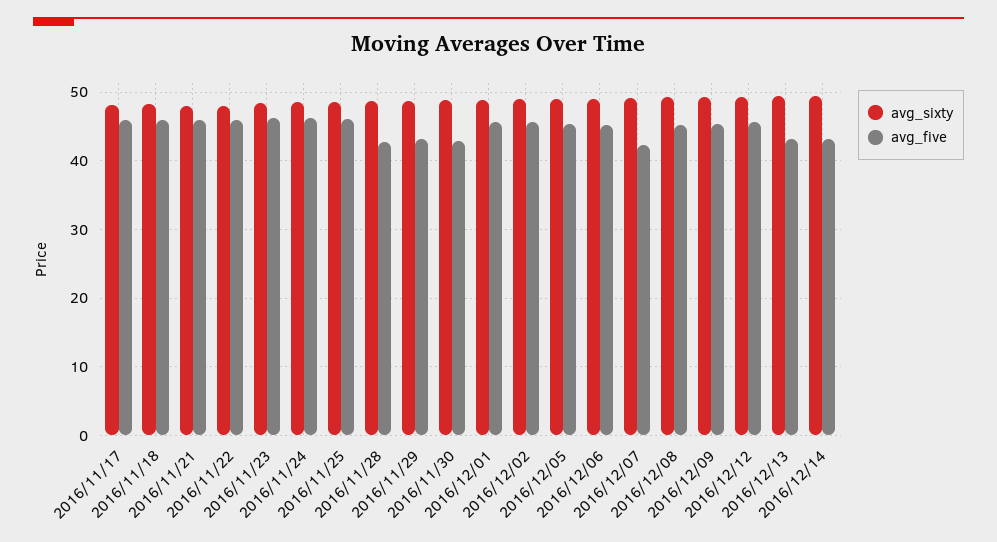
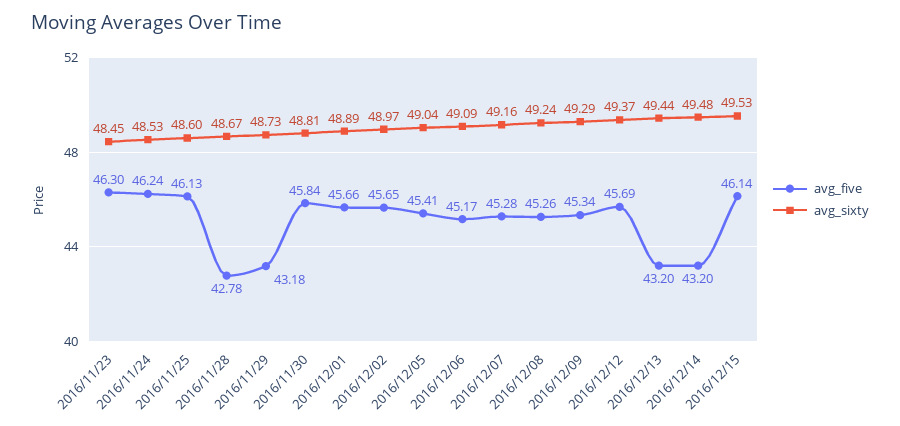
avg_sixty, 2016/11/17: 48 -> none
avg_five, 2016/11/17: 46 -> none
avg_sixty, 2016/11/18: 48 -> none
avg_five, 2016/11/18: 46 -> none
avg_sixty, 2016/11/21: 48 -> none
avg_five, 2016/11/21: 46 -> none
avg_sixty, 2016/11/22: 48 -> none
avg_five, 2016/11/22: 46 -> none
avg_five, 2016/11/30: 43 -> 45.84
avg_five, 2016/12/07: 42 -> 45.28
avg_five, 2016/12/15: none -> 46.14
avg_sixty, 2016/12/15: none -> 49.53

